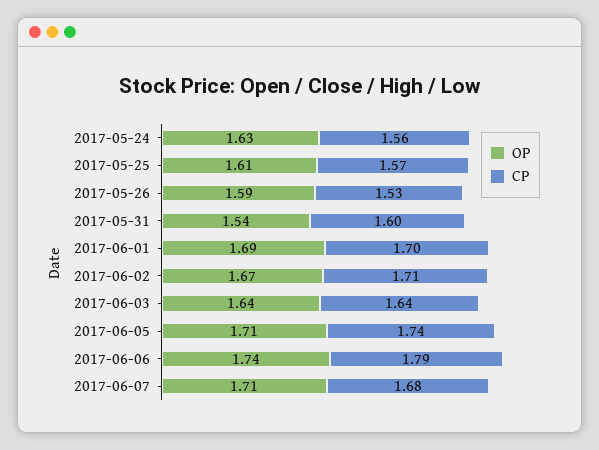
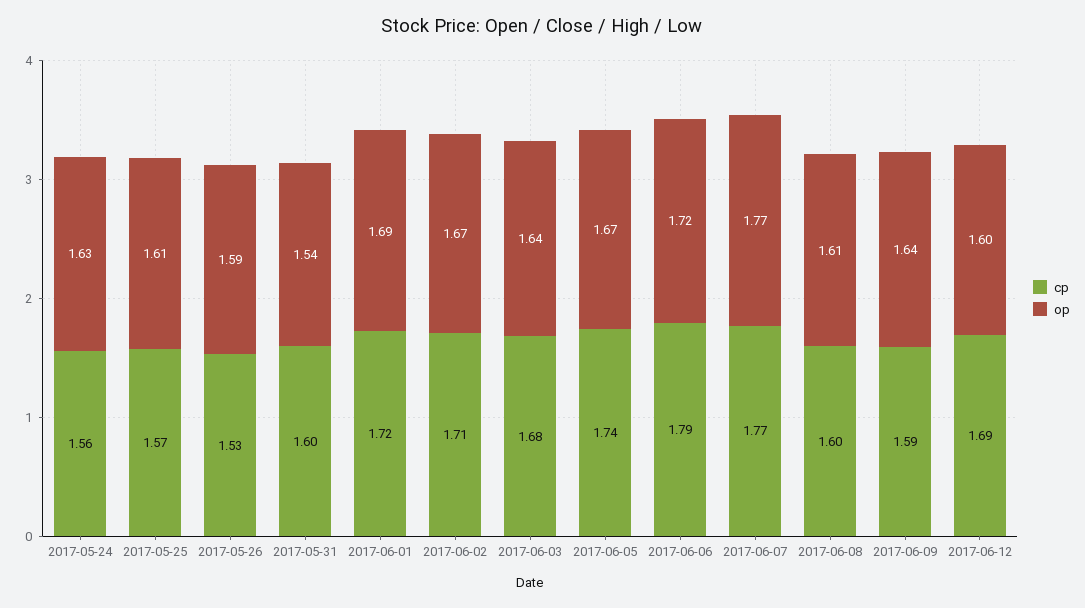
CP, 2017-06-01: 1.7 -> 1.72
CP, 2017-06-03: 1.64 -> 1.68
OP, 2017-06-05: 1.71 -> 1.67
OP, 2017-06-06: 1.74 -> 1.72
OP, 2017-06-07: 1.71 -> 1.77
CP, 2017-06-07: 1.68 -> 1.77
CP, 2017-06-08: none -> 1.6
OP, 2017-06-08: none -> 1.61
CP, 2017-06-09: none -> 1.59
OP, 2017-06-09: none -> 1.64
CP, 2017-06-12: none -> 1.69
OP, 2017-06-12: none -> 1.6

